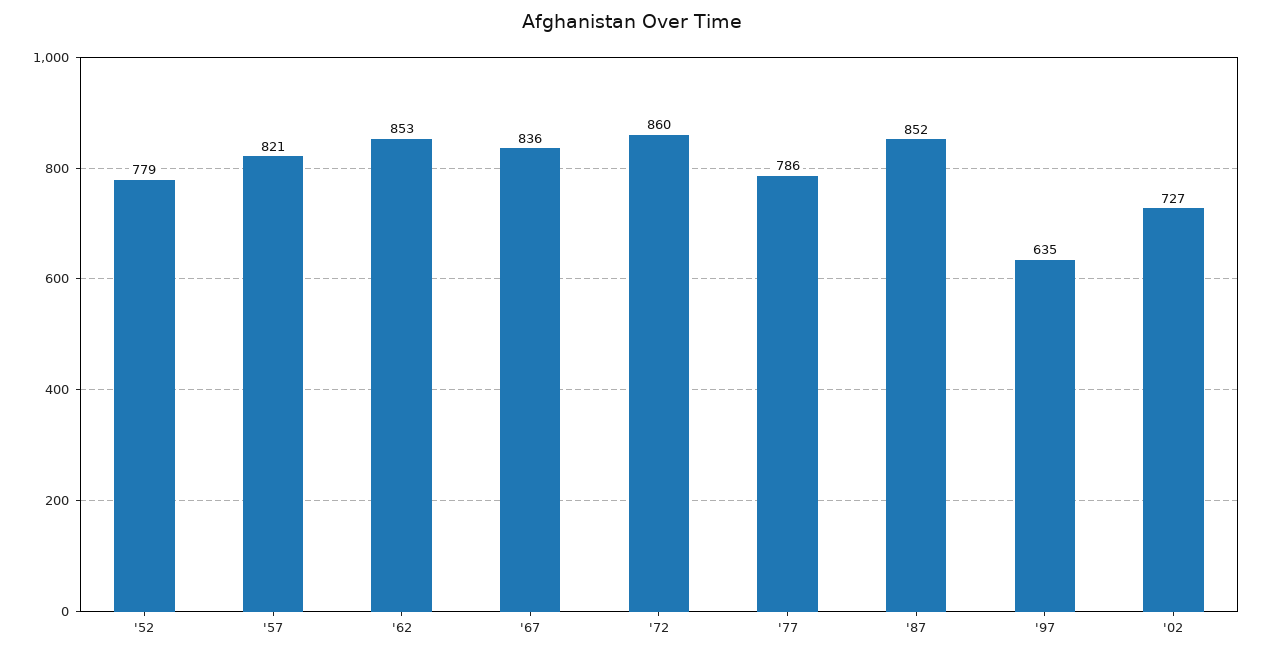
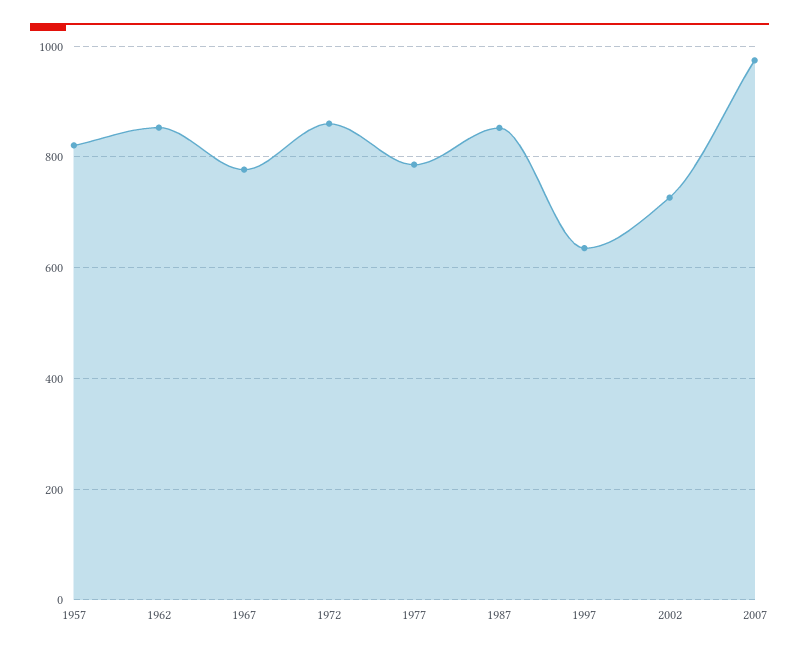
'52: 779 -> none
'67: 836 -> 780
2007: none -> 980

